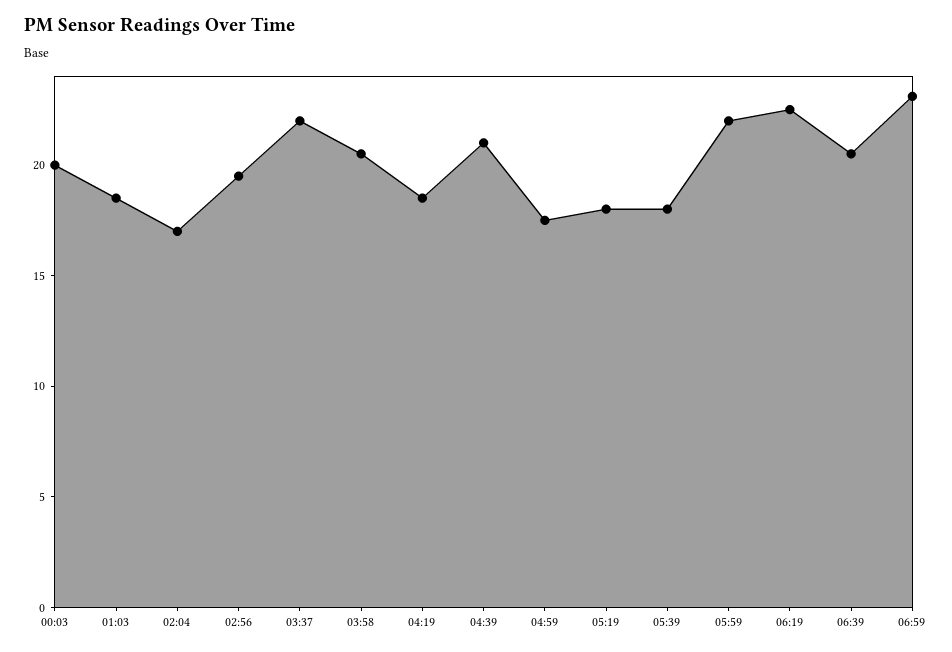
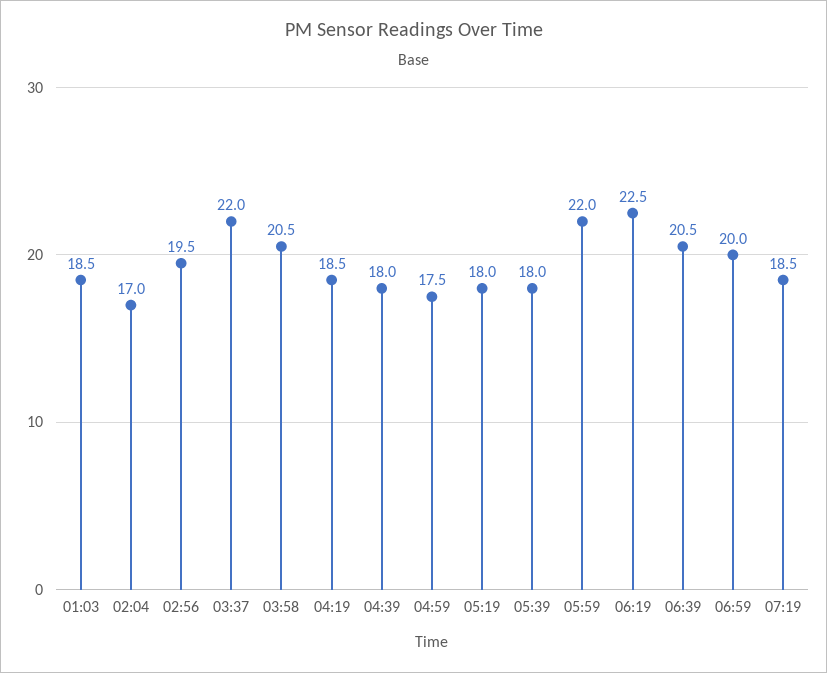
00:03: 20 -> none
04:39: 21 -> 18
06:59: 23 -> 20
07:19: none -> 18.5

